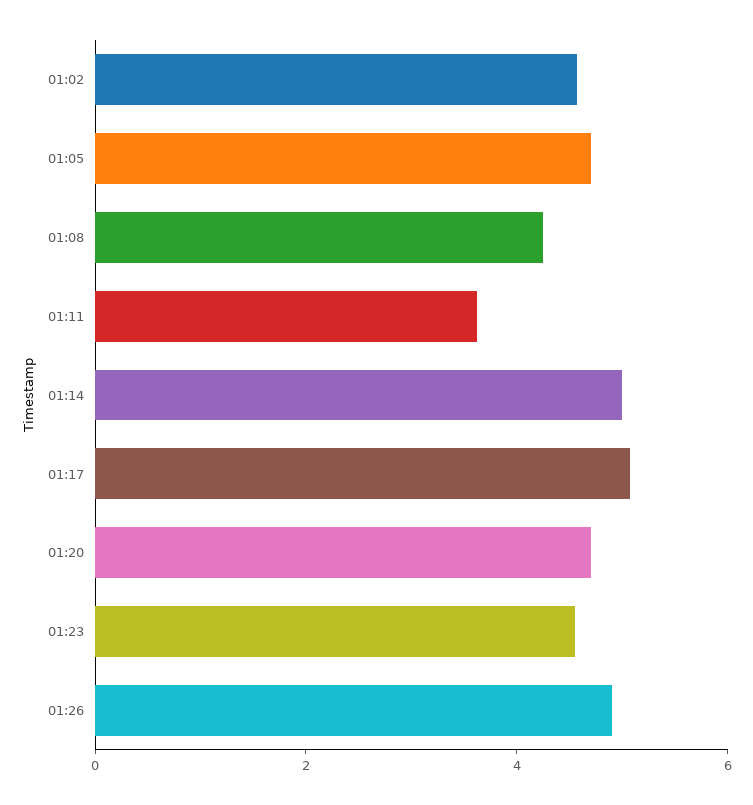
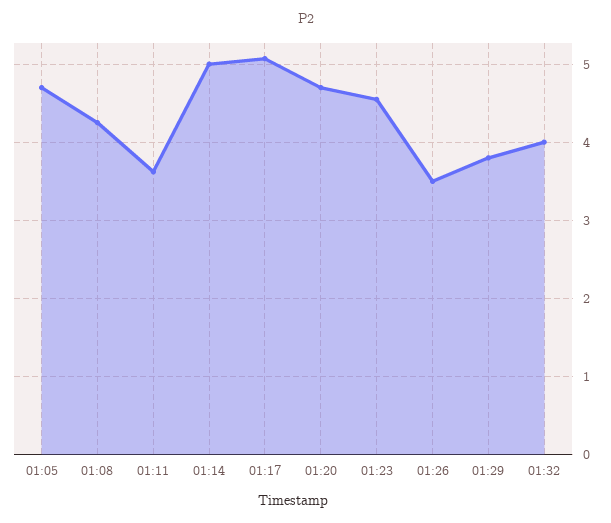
01:02: 4.5 -> none
01:26: 5 -> 3.5
01:29: none -> 3.8
01:32: none -> 4

